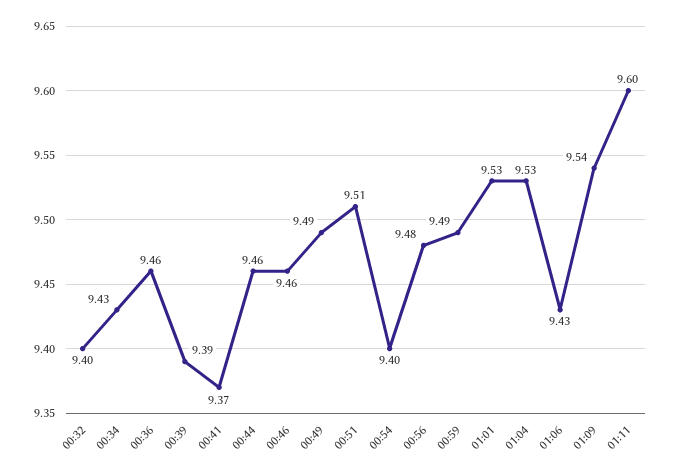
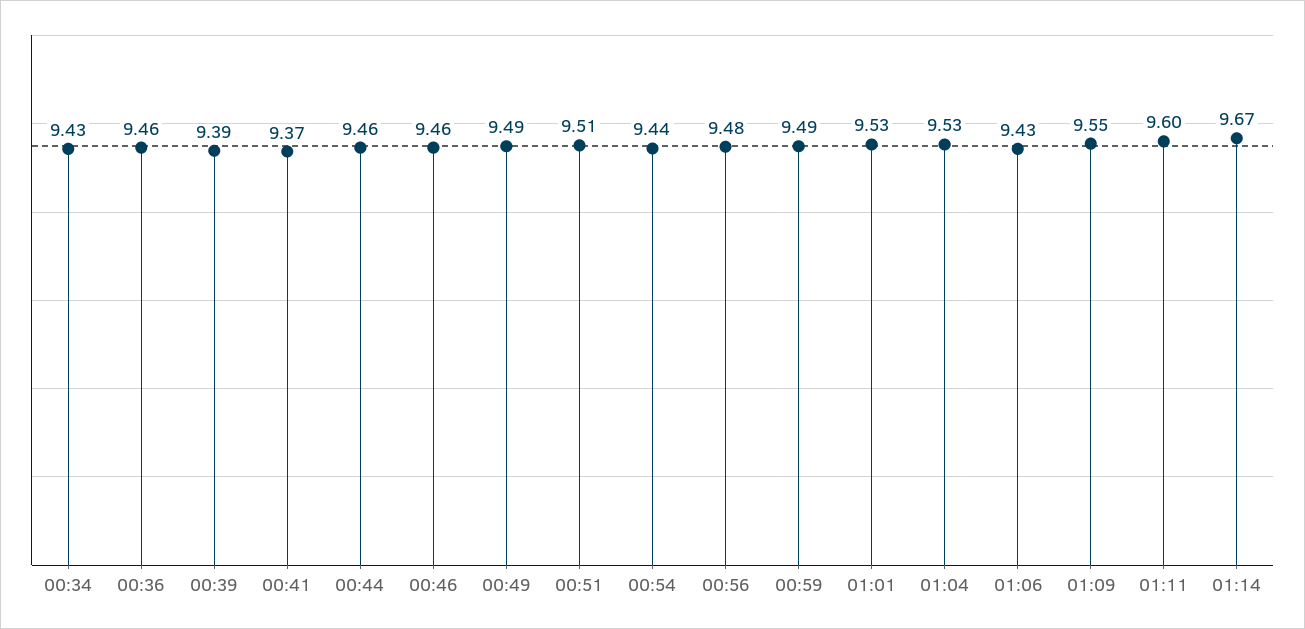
00:32: 9.4 -> none
00:54: 9.4 -> 9.44
01:09: 9.54 -> 9.55
01:14: none -> 9.67

